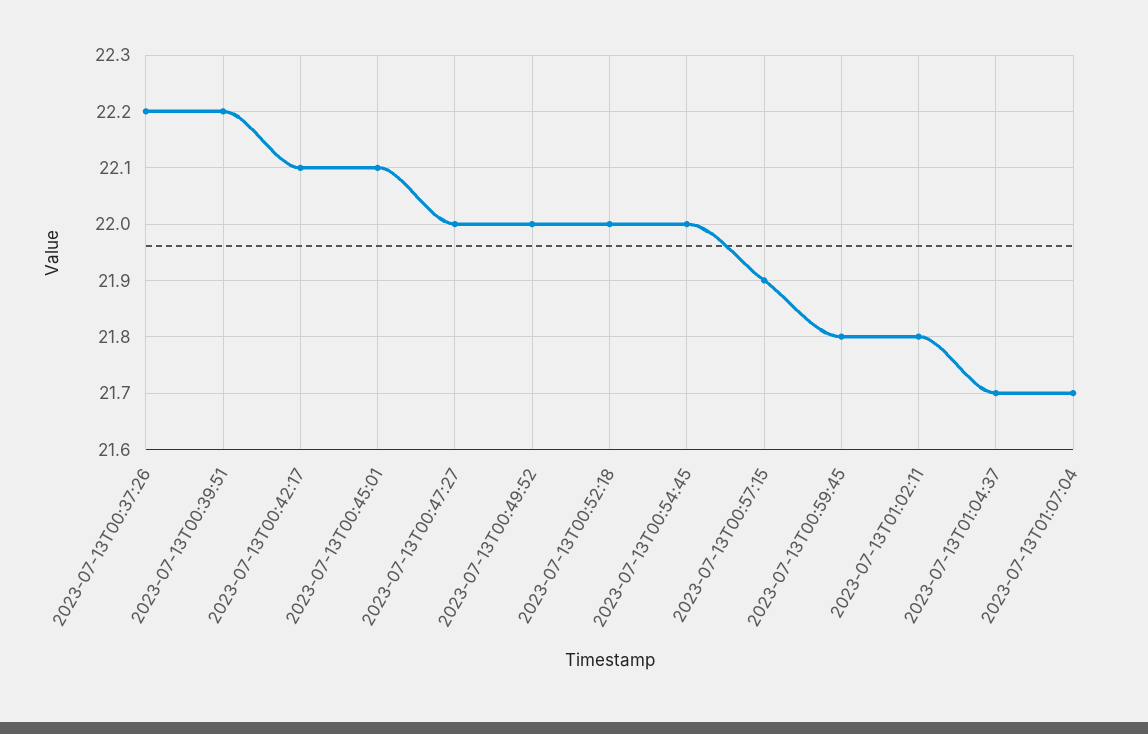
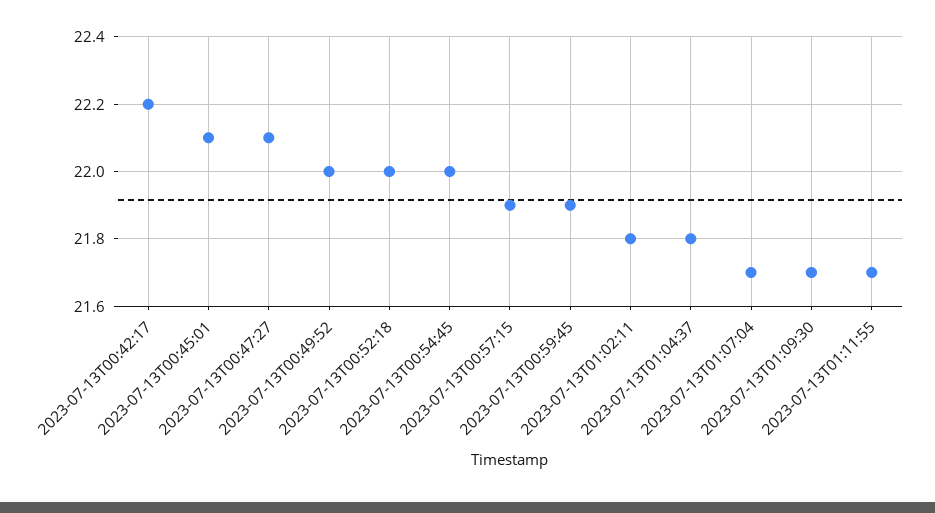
2023-07-13T00:37:26: 22.2 -> none
2023-07-13T00:39:51: 22.2 -> none
2023-07-13T00:42:17: 22.1 -> 22.2
2023-07-13T00:47:27: 22 -> 22.1
2023-07-13T00:59:45: 21.8 -> 21.9
2023-07-13T01:04:37: 21.7 -> 21.8
2023-07-13T01:09:30: none -> 21.7
2023-07-13T01:11:55: none -> 21.7

